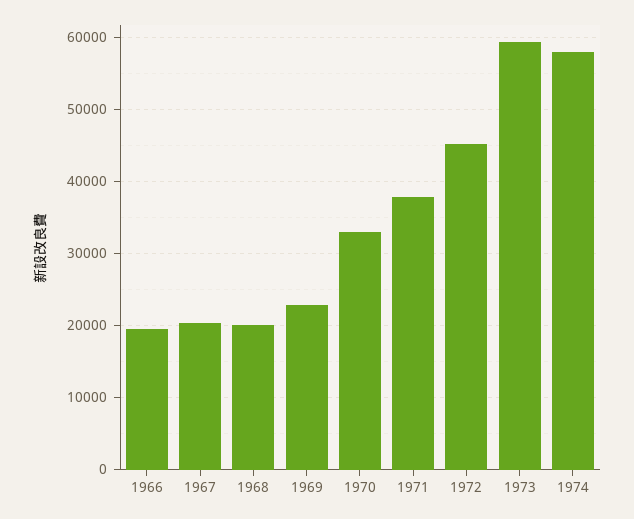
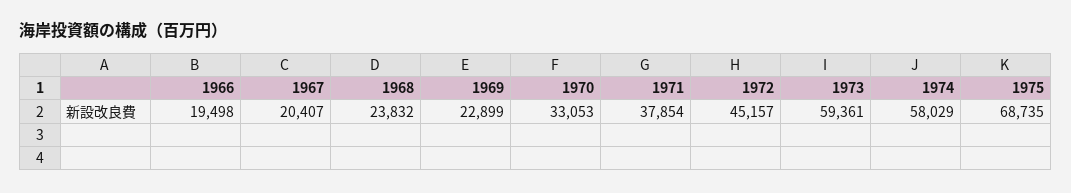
1968: 20000 -> 23832
1975: none -> 68735

